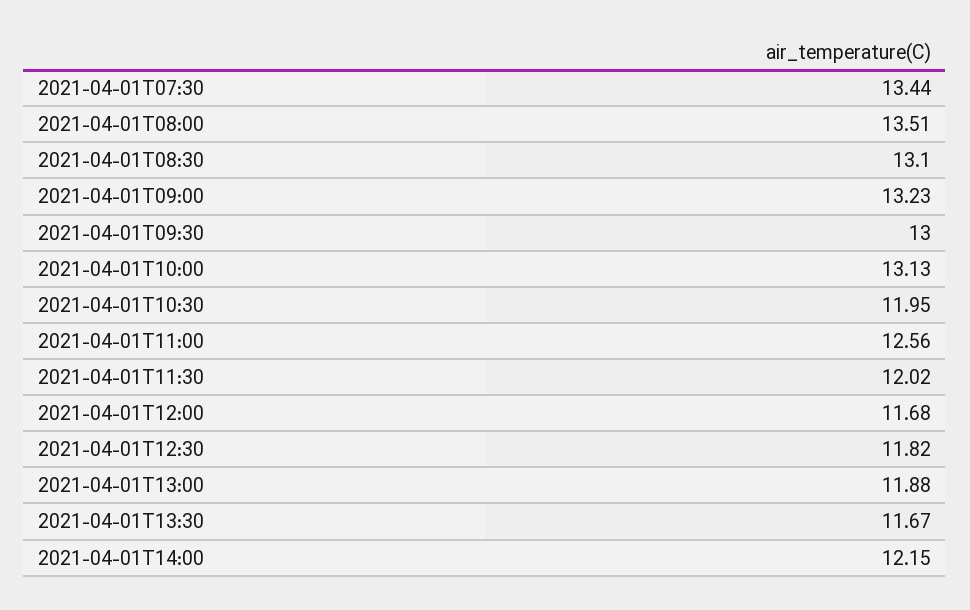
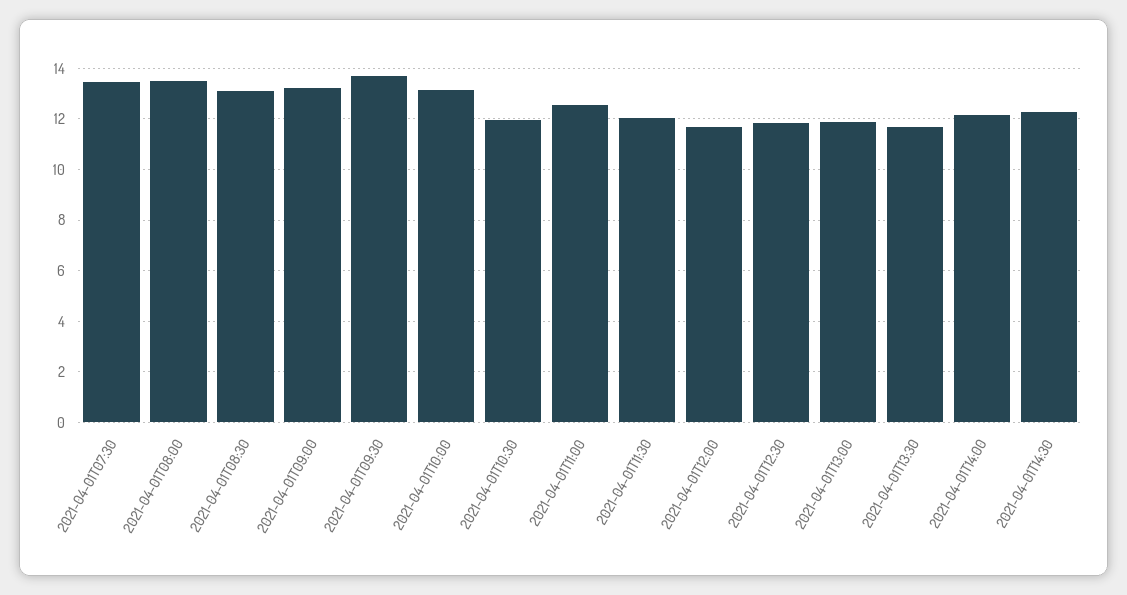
2021-04-01T09:30: 13 -> 13.75
2021-04-01T14:30: none -> 12.25

